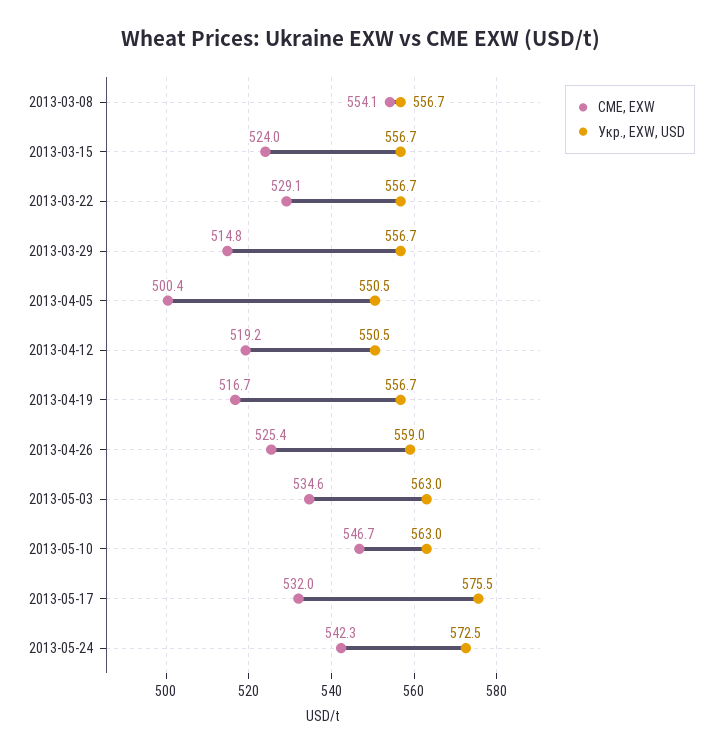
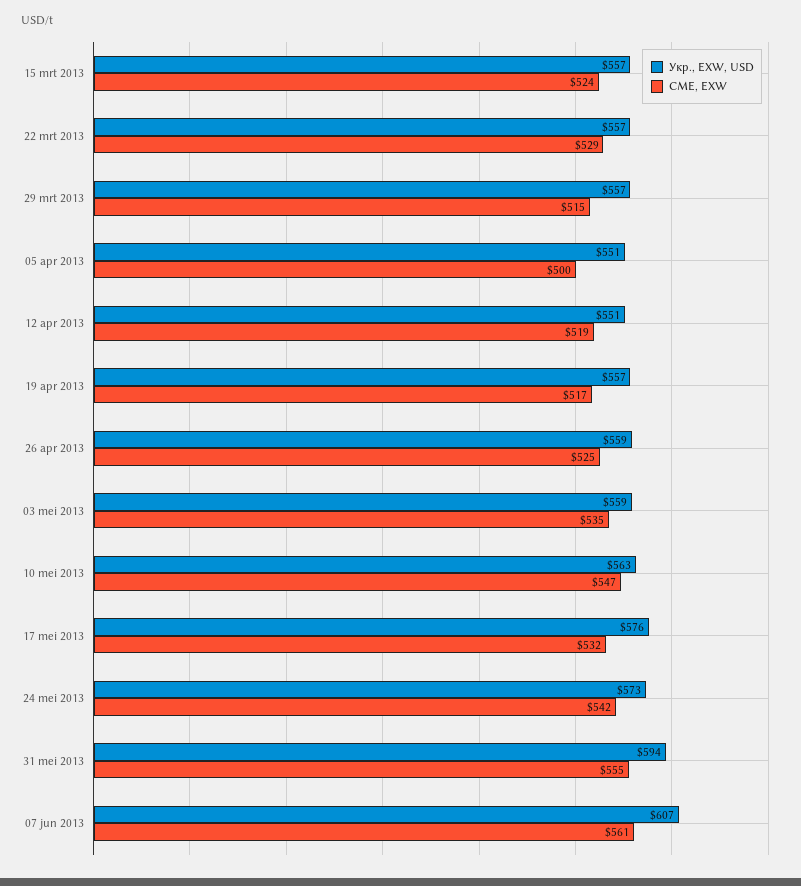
CME, EXW, 2013-03-08: 554.1 -> none
Укр., EXW, USD, 2013-03-08: 556.7 -> none
Укр., EXW, USD, 2013-05-03: 563 -> 559
Укр., EXW, USD, 31 mei 2013: none -> 594
CME, EXW, 31 mei 2013: none -> 555
Укр., EXW, USD, 07 jun 2013: none -> 607
CME, EXW, 07 jun 2013: none -> 561

